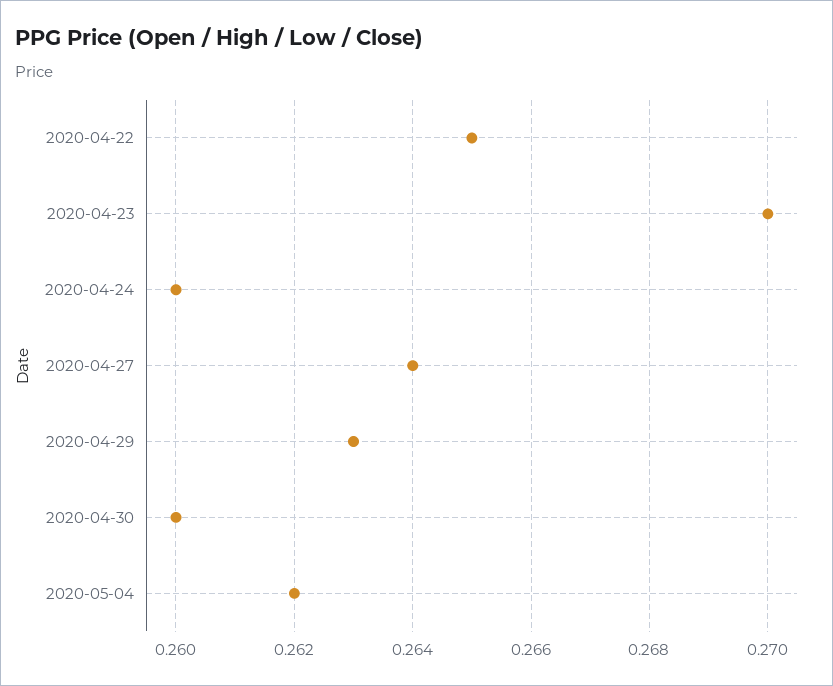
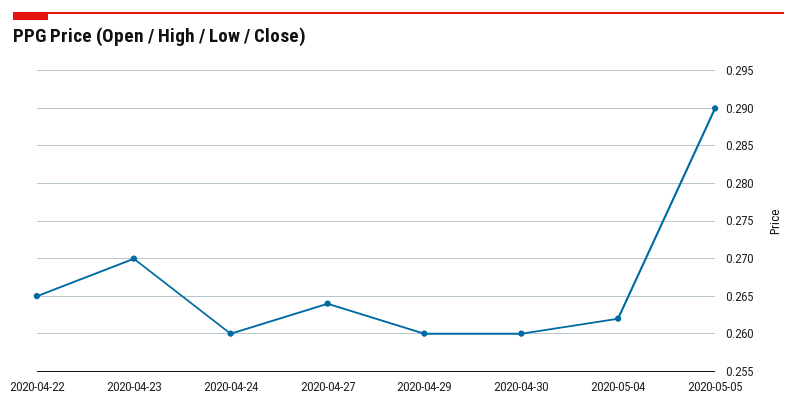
2020-04-29: 0.263 -> 0.26
2020-05-05: none -> 0.29

